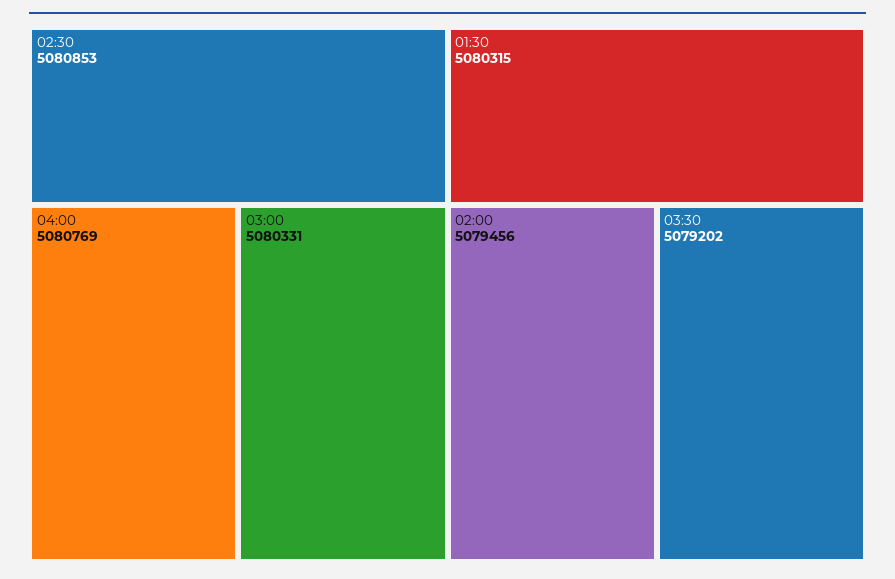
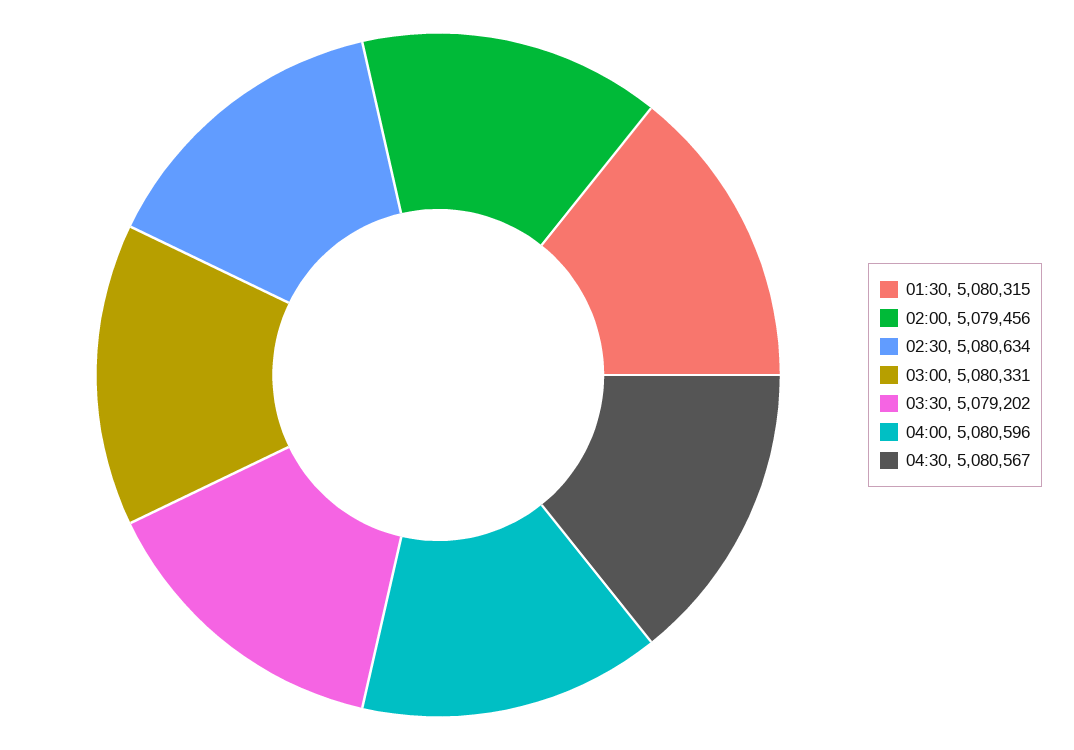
02:30: 5080853 -> 5080634
04:00: 5080769 -> 5080596
04:30: none -> 5080567

